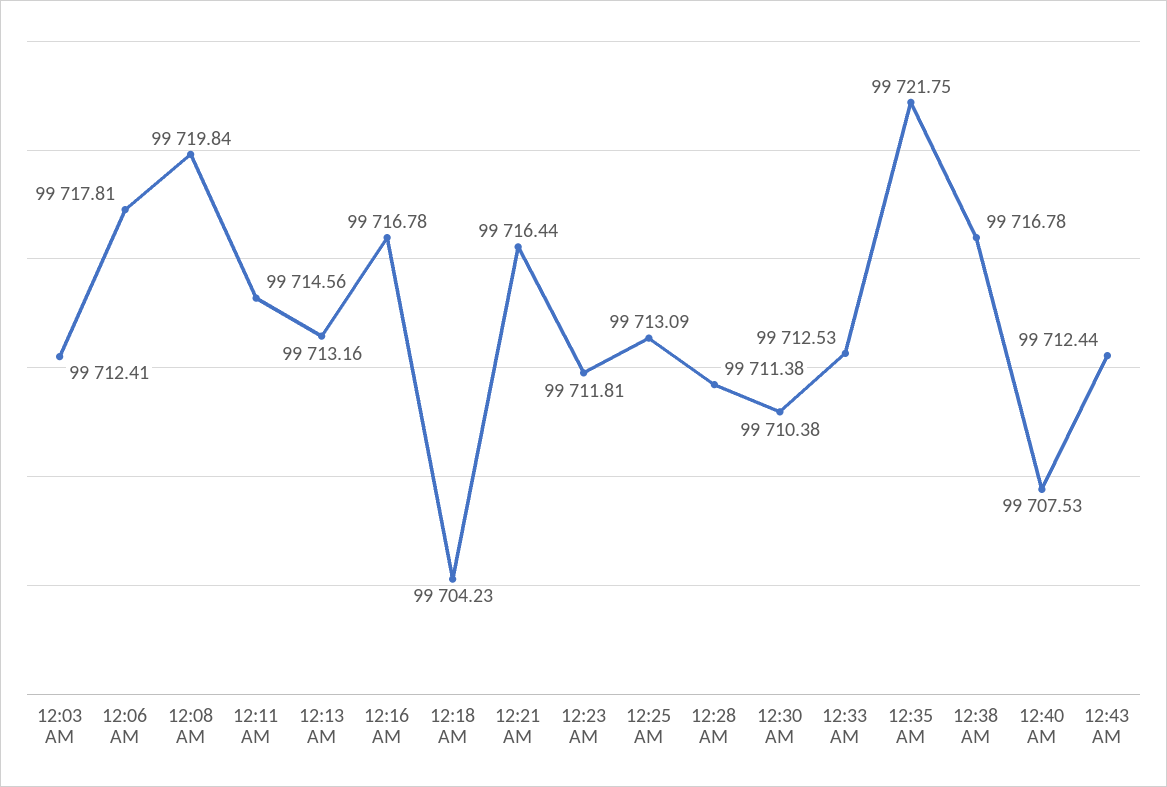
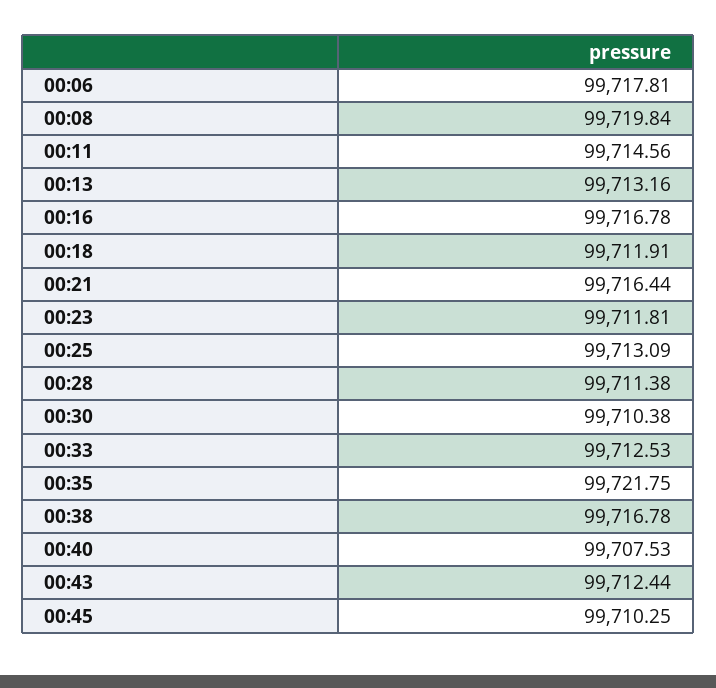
12:03 AM: 99712.41 -> none
12:18 AM: 99704.23 -> 99711.91
00:45: none -> 99710.25

